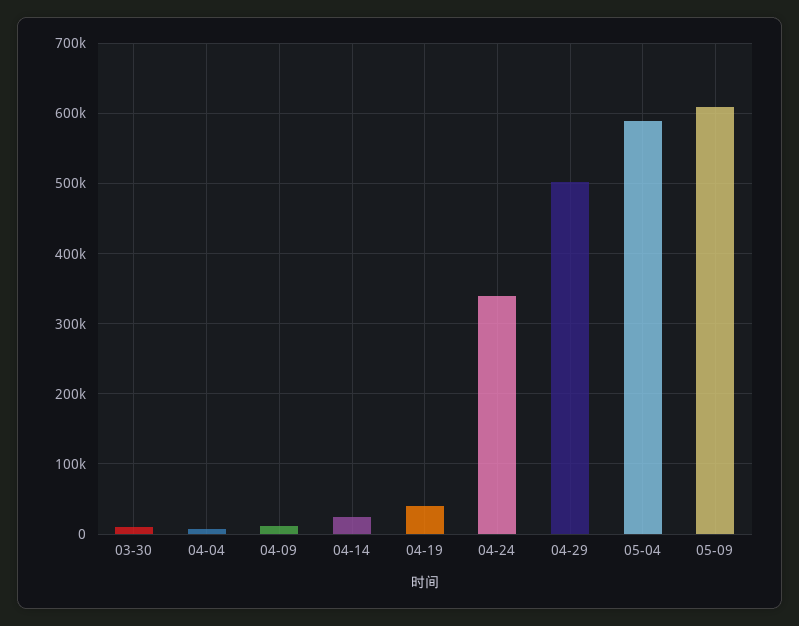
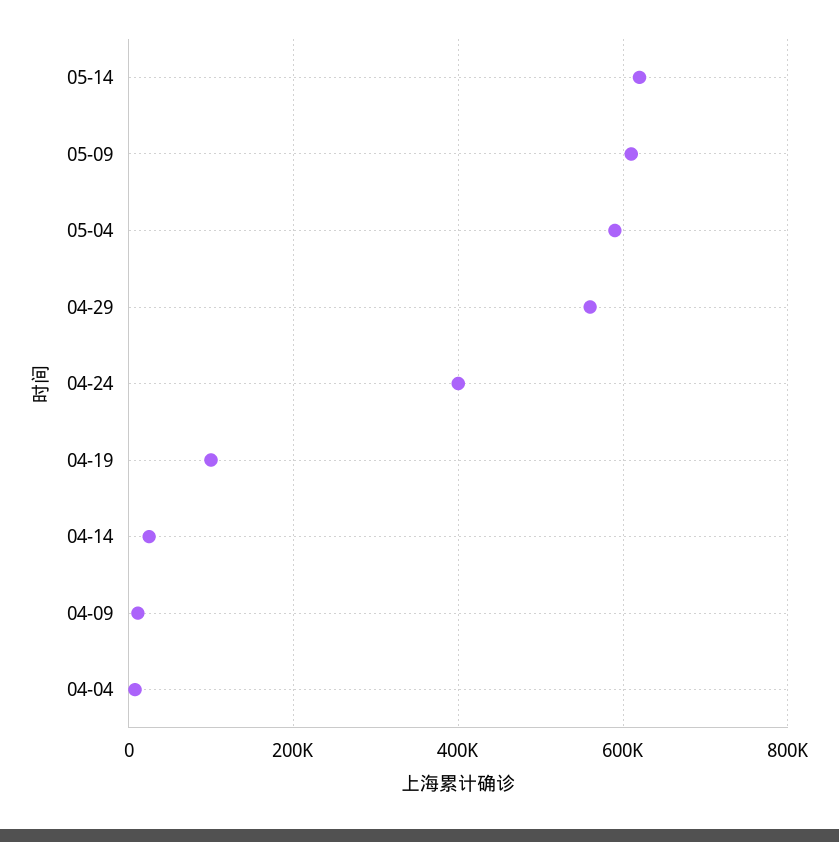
03-30: 10000 -> none
04-19: 40000 -> 100000
04-24: 340000 -> 400000
04-29: 500000 -> 560000
05-14: none -> 620000

